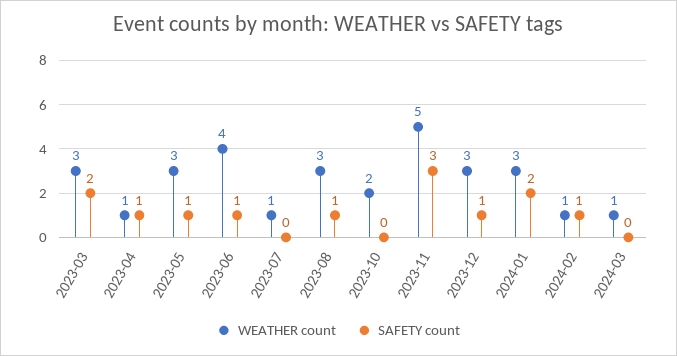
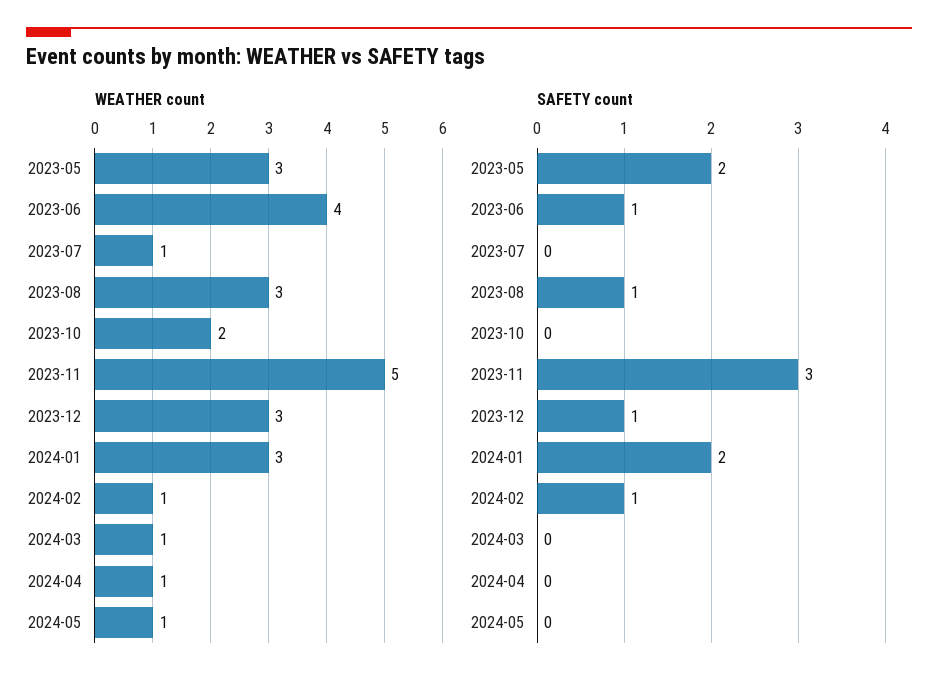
WEATHER count, 2023-03: 3 -> none
SAFETY count, 2023-03: 2 -> none
WEATHER count, 2023-04: 1 -> none
SAFETY count, 2023-04: 1 -> none
SAFETY count, 2023-05: 1 -> 2
WEATHER count, 2024-04: none -> 1
WEATHER count, 2024-05: none -> 1
SAFETY count, 2024-04: none -> 0
SAFETY count, 2024-05: none -> 0

